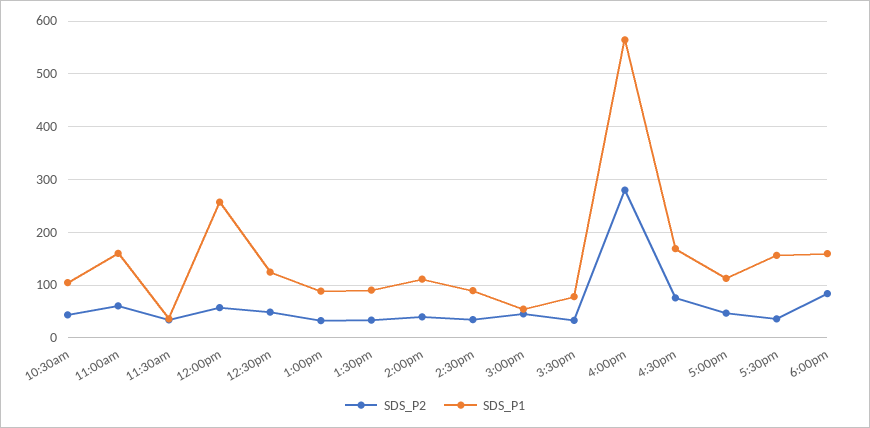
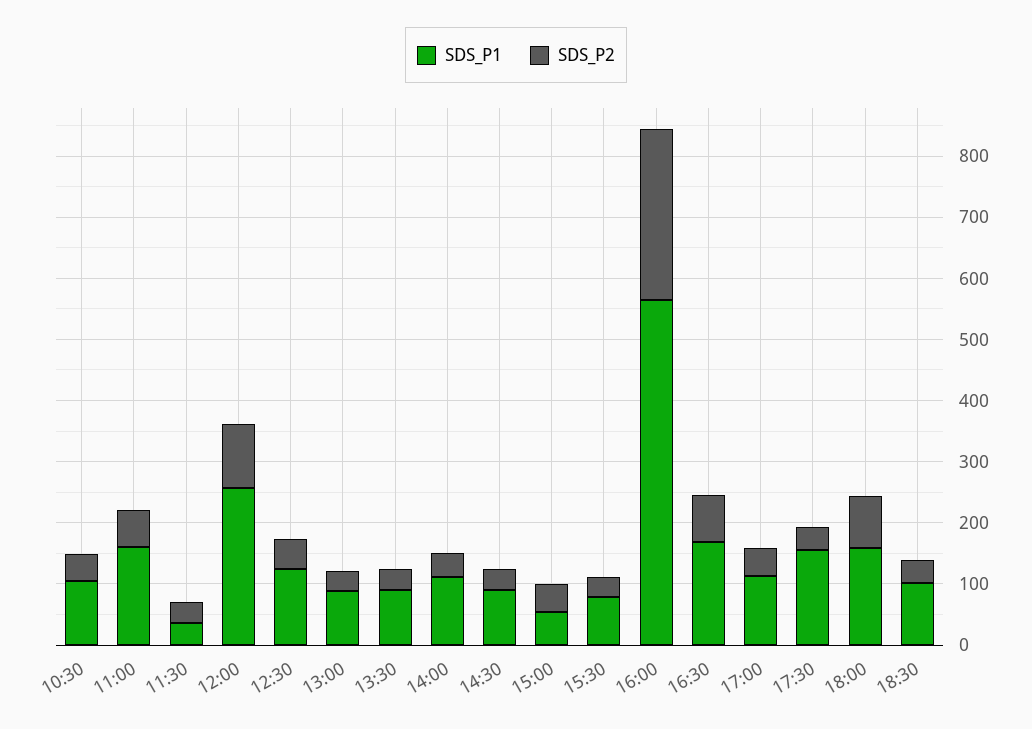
SDS_P2, 12:00pm: 60 -> 100
SDS_P1, 18:30: none -> 100
SDS_P2, 18:30: none -> 40

